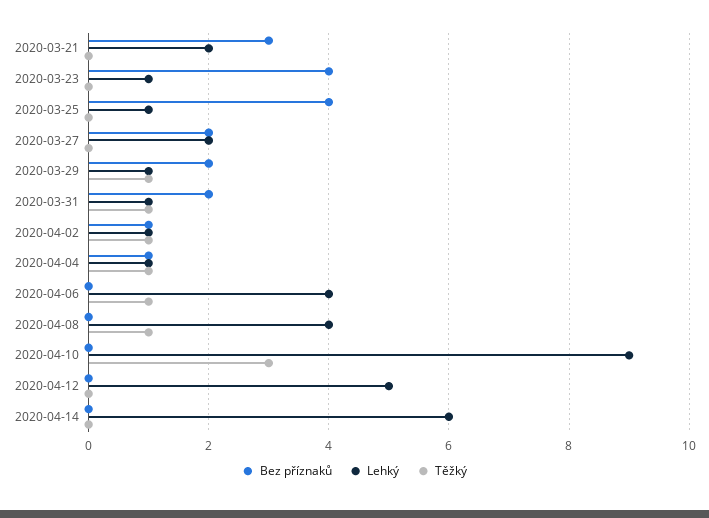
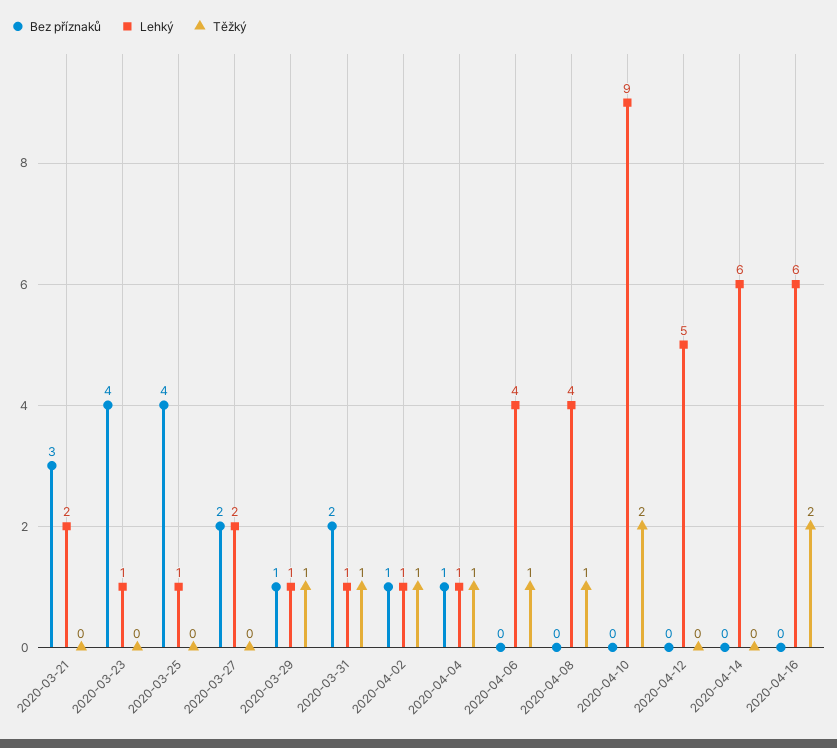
Bez příznaků, 2020-03-29: 2 -> 1
Těžký, 2020-04-10: 3 -> 2
Bez příznaků, 2020-04-16: none -> 0
Lehký, 2020-04-16: none -> 6
Těžký, 2020-04-16: none -> 2

